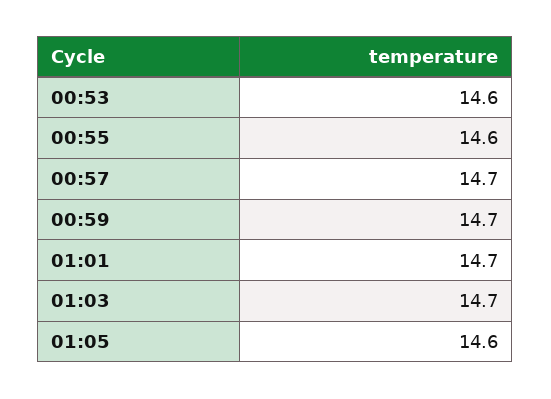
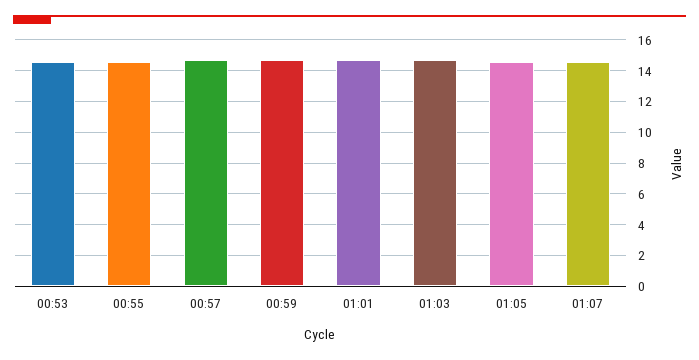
01:07: none -> 14.5

